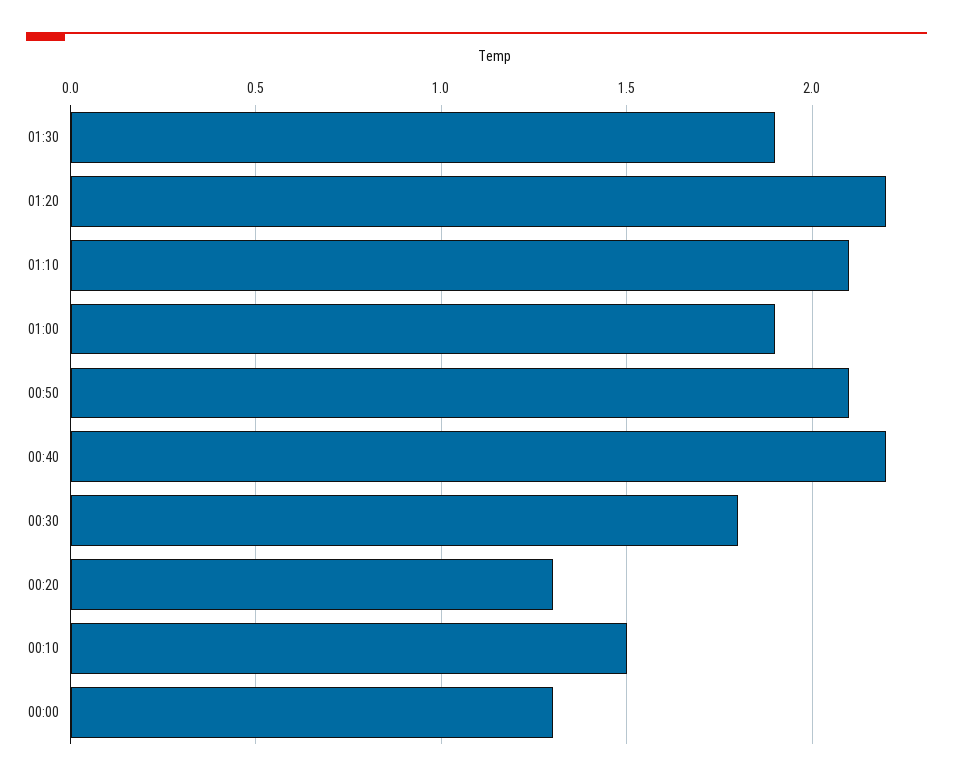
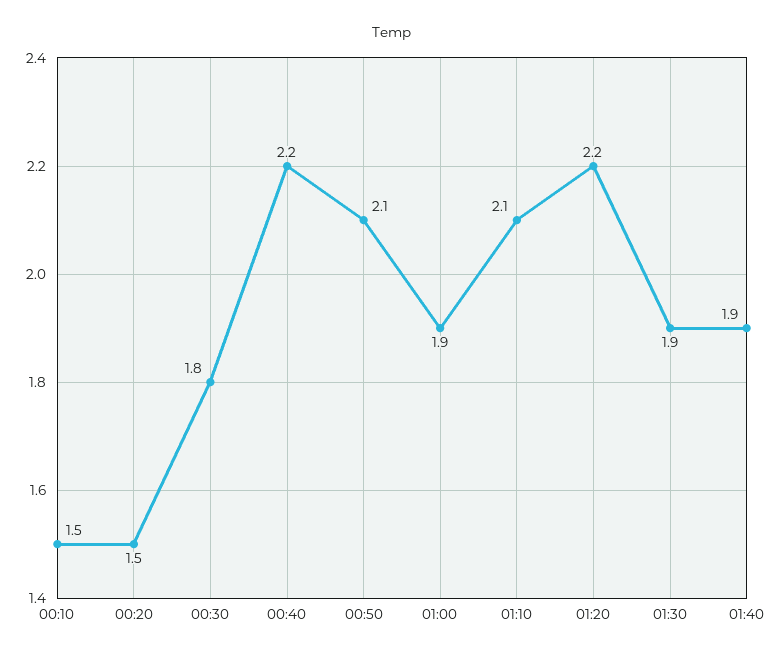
00:20: 1.3 -> 1.5
00:00: 1.3 -> none
01:40: none -> 1.9

